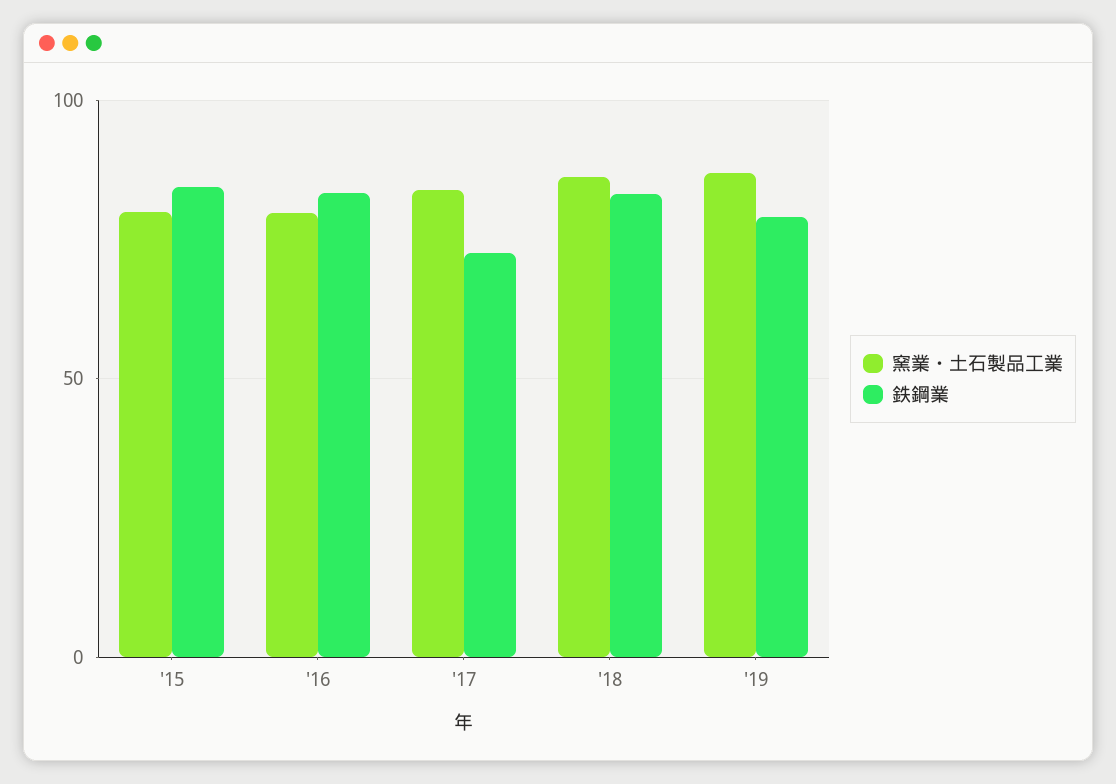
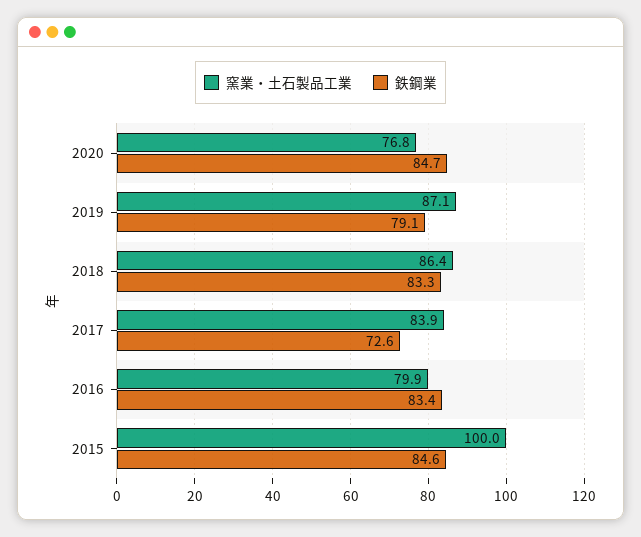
窯業・土石製品工業, '15: 80 -> 100
窯業・土石製品工業, 2020: none -> 76.8
鉄鋼業, 2020: none -> 84.7

